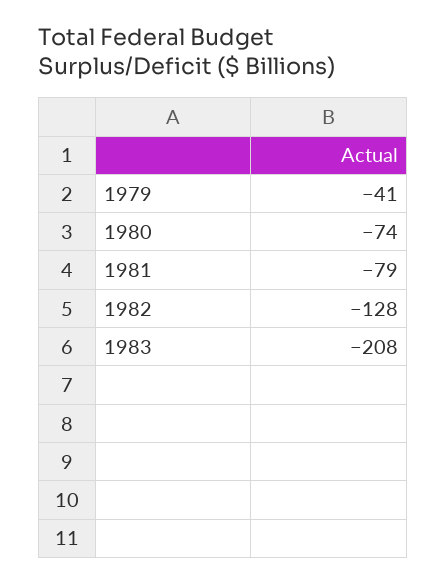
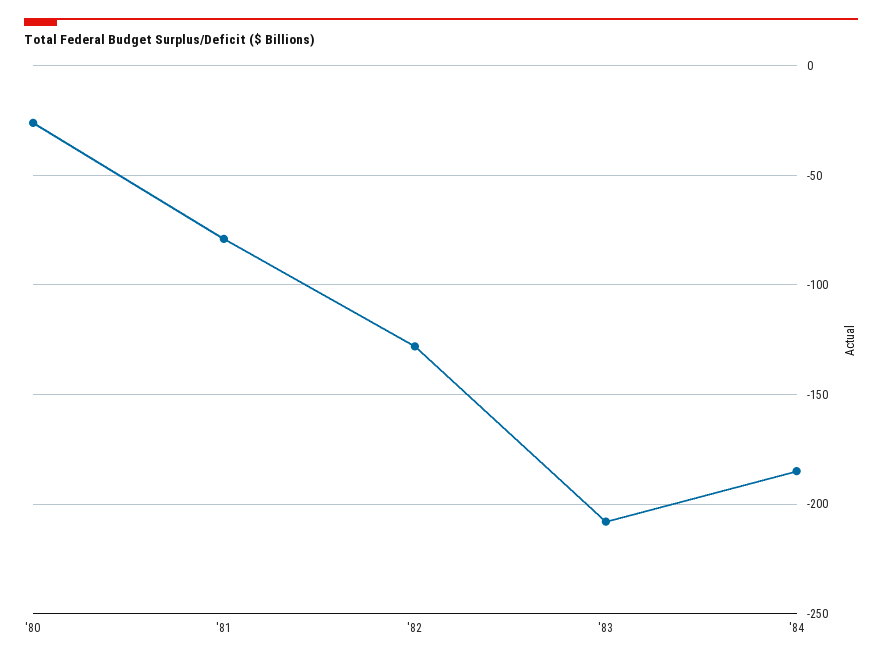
1979: -41 -> none
1980: -74 -> -25
'84: none -> -185

